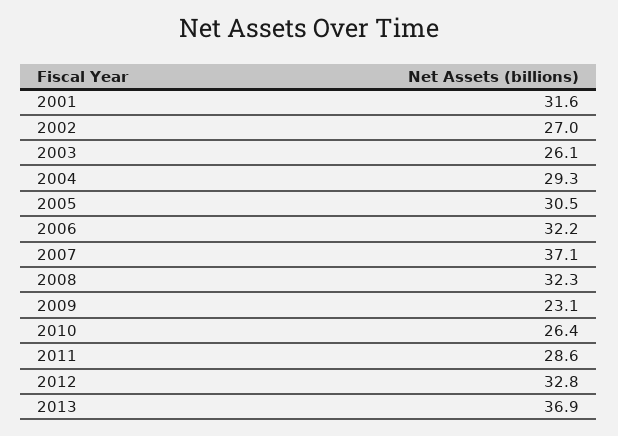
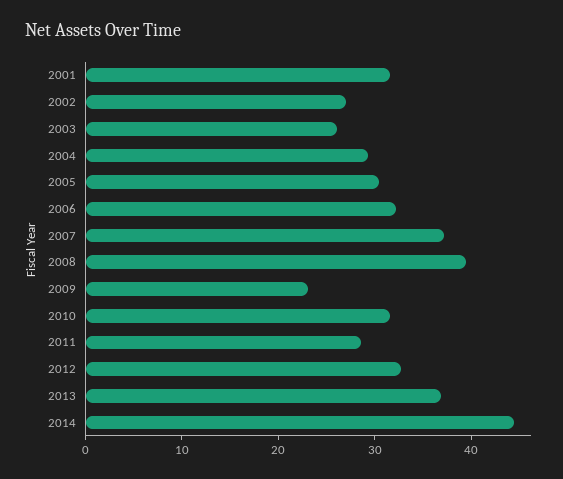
2008: 32.3 -> 40
2010: 26.4 -> 32
2014: none -> 44

